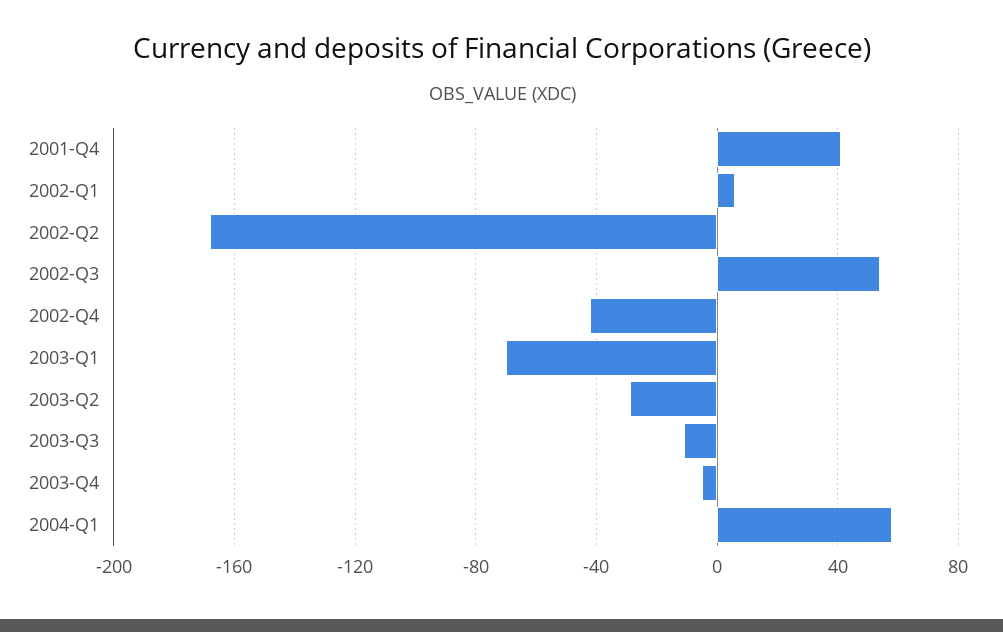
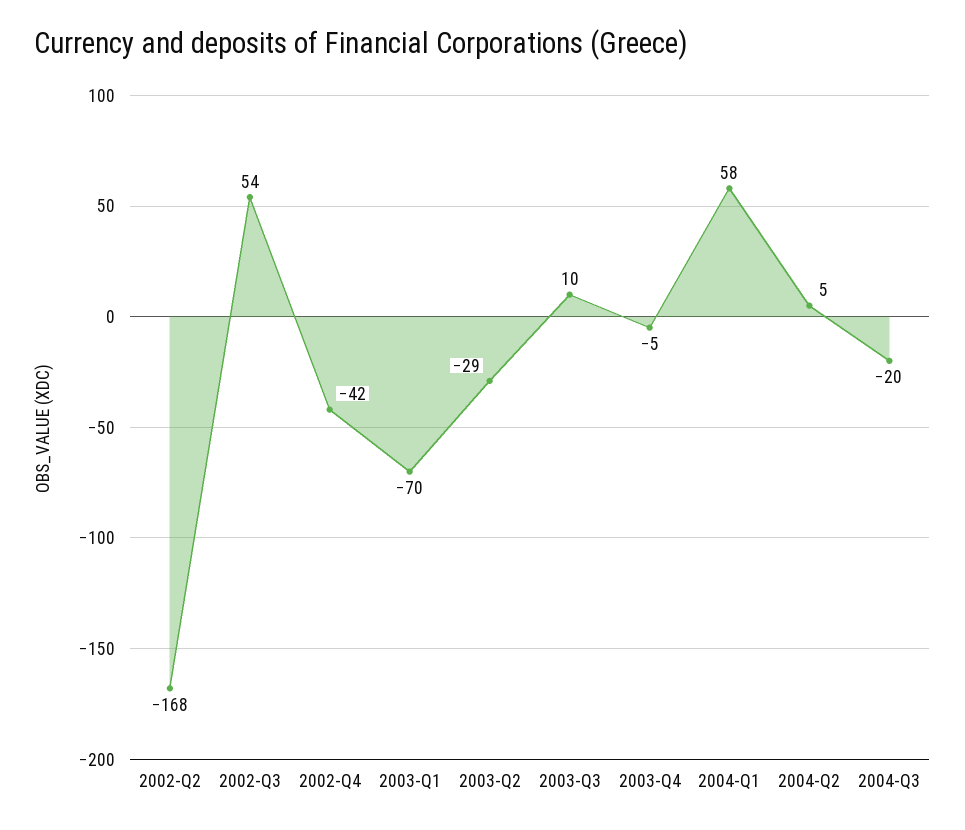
2001-Q4: 40 -> none
2002-Q1: 5 -> none
2003-Q3: -10 -> 10
2004-Q2: none -> 5
2004-Q3: none -> -20

